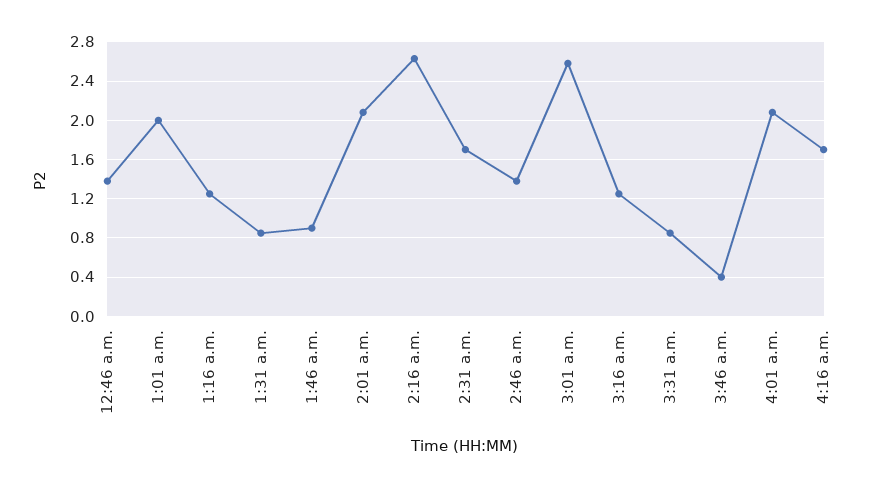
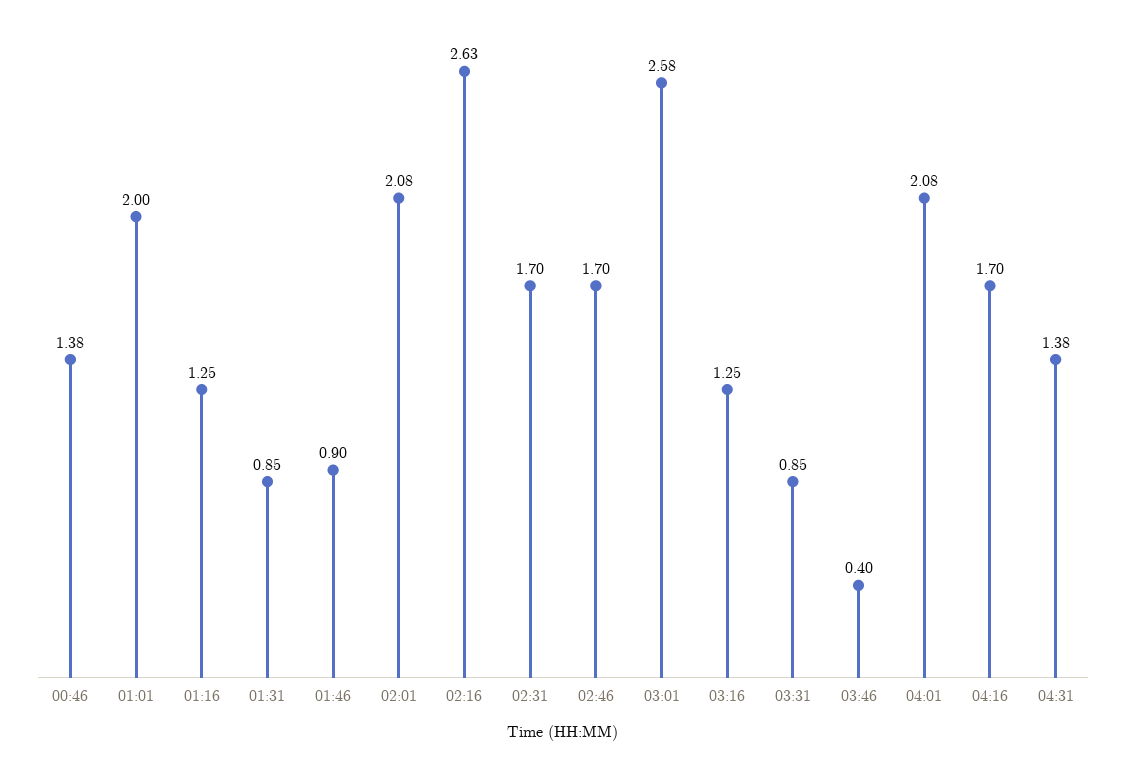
2:46 a.m.: 1.4 -> 1.7
04:31: none -> 1.38

